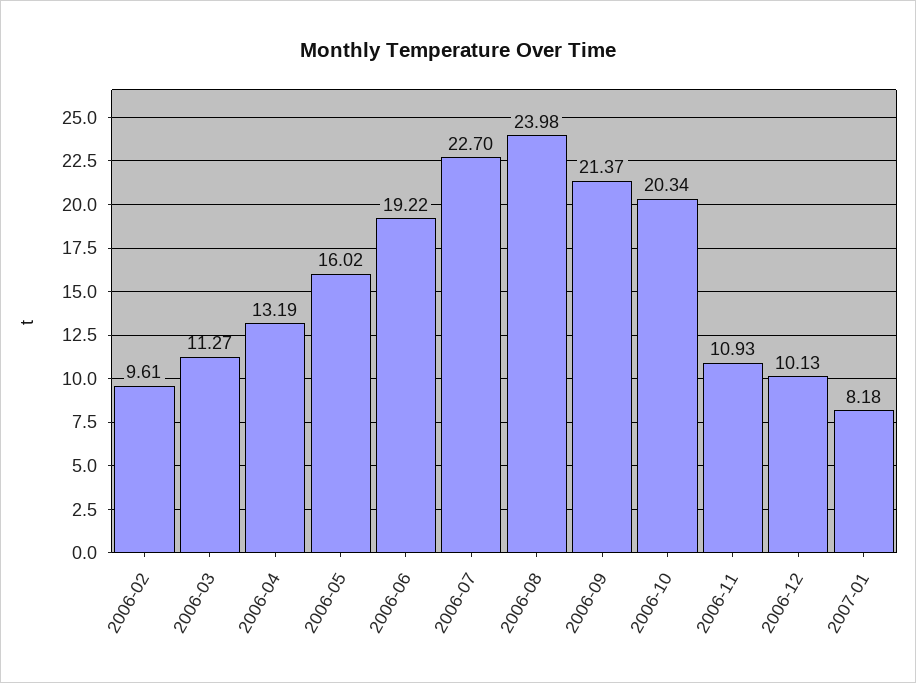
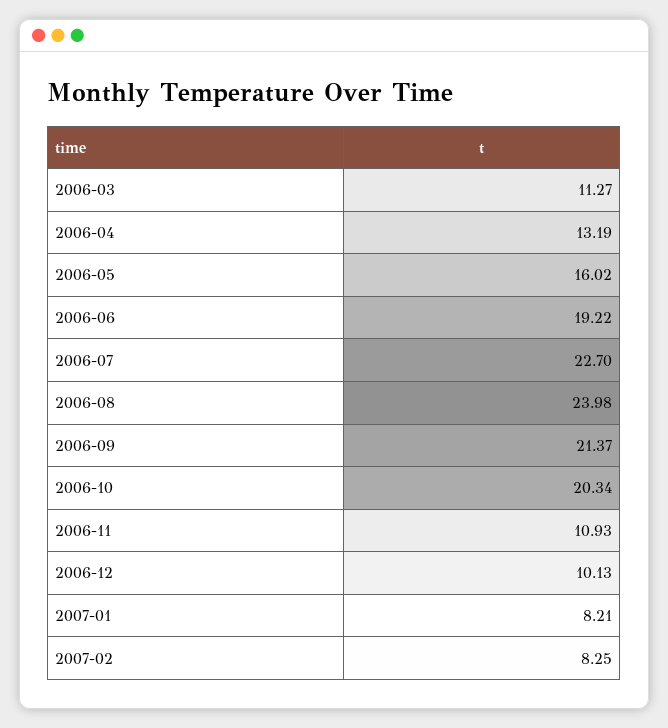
2006-02: 9.61 -> none
2007-01: 8.18 -> 8.21
2007-02: none -> 8.25

